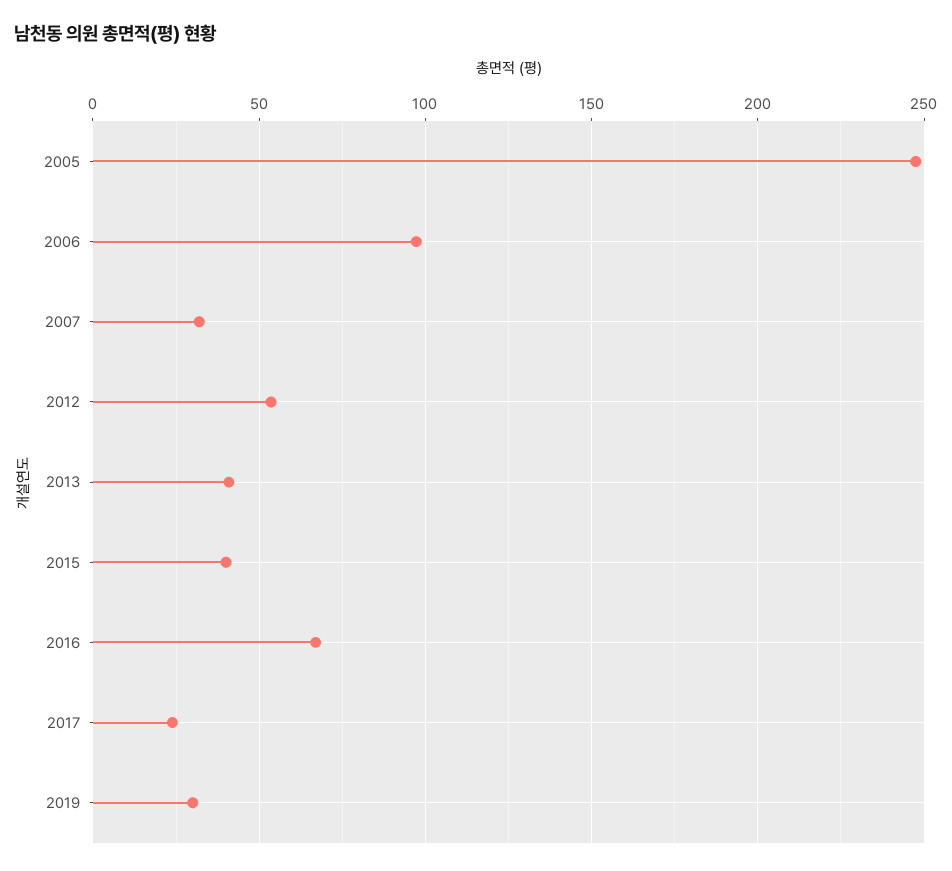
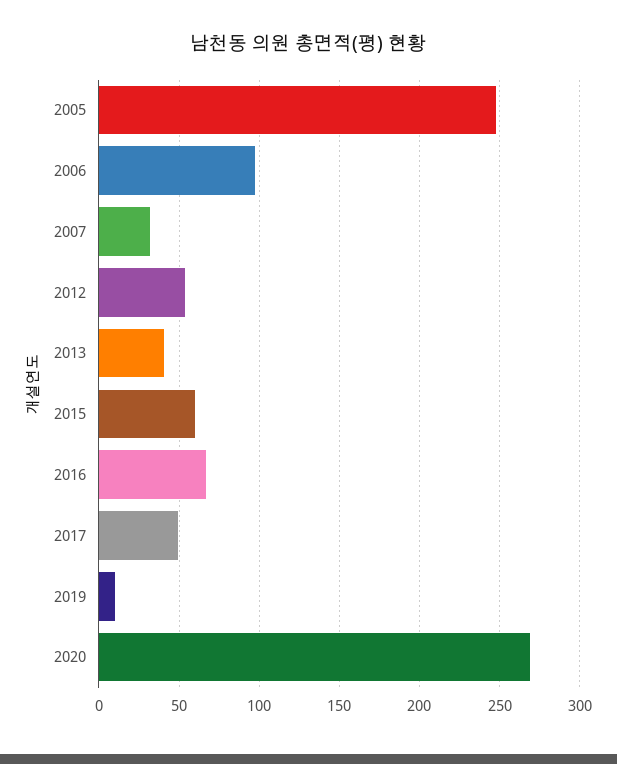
2015: 40 -> 60
2017: 25 -> 50
2019: 30 -> 10
2020: none -> 270

